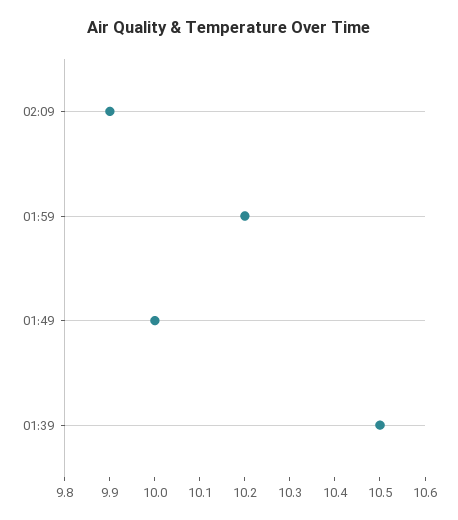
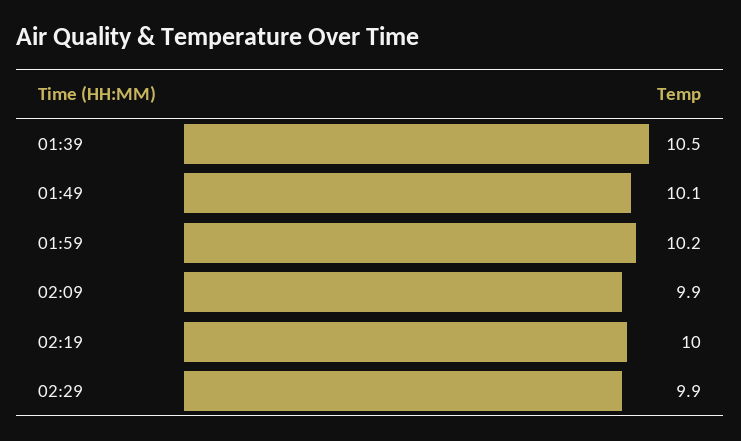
01:49: 10 -> 10.1
02:19: none -> 10
02:29: none -> 9.9

